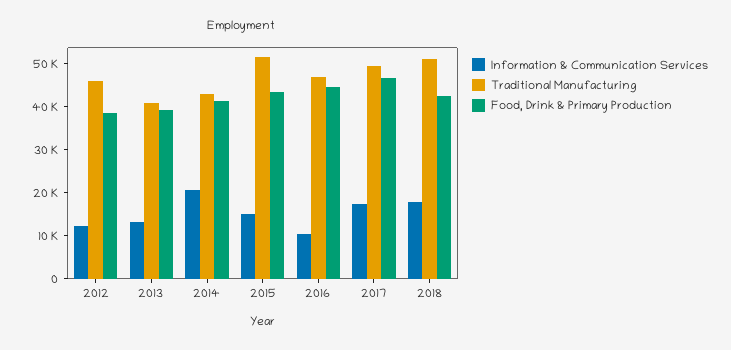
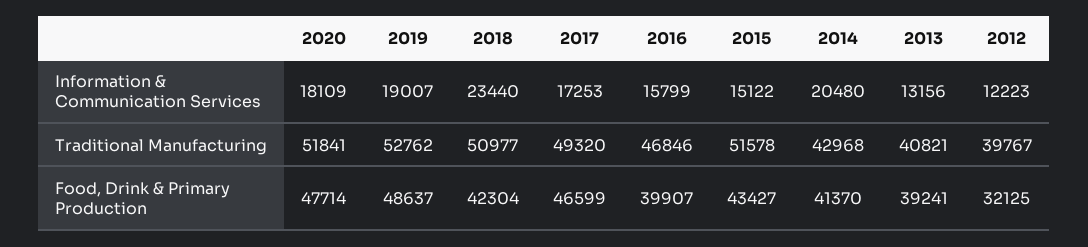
Traditional Manufacturing, 2012: 46000 -> 39767
Food, Drink & Primary Production, 2012: 38000 -> 32125
Information & Communication Services, 2016: 10000 -> 15799
Food, Drink & Primary Production, 2016: 44000 -> 39907
Information & Communication Services, 2018: 18000 -> 23440
Information & Communication Services, 2020: none -> 18109
Information & Communication Services, 2019: none -> 19007
Traditional Manufacturing, 2020: none -> 51841
Traditional Manufacturing, 2019: none -> 52762
Food, Drink & Primary Production, 2020: none -> 47714
Food, Drink & Primary Production, 2019: none -> 48637

